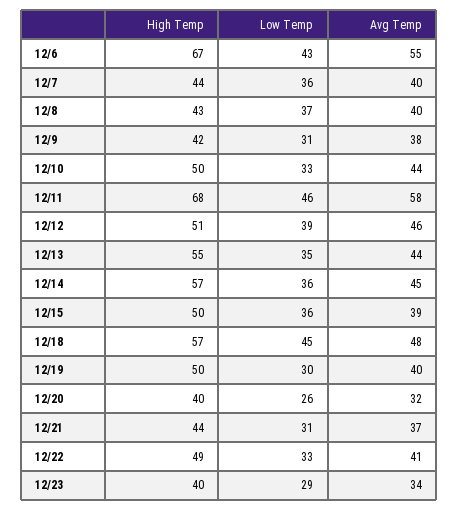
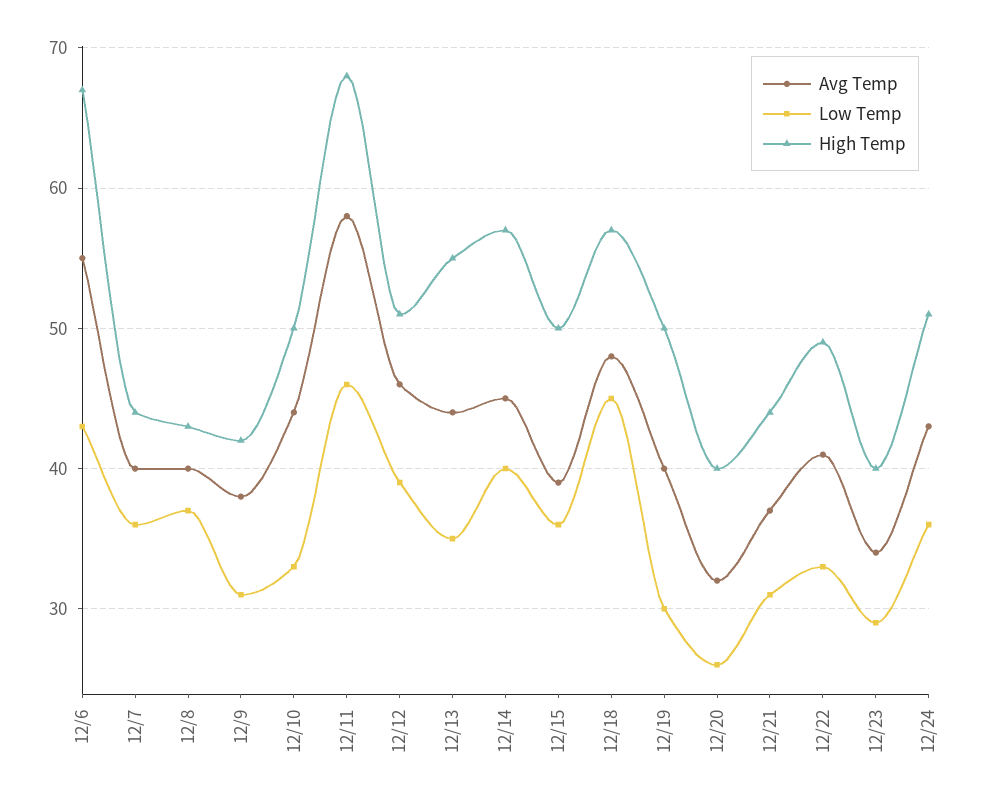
Low Temp, 12/14: 36 -> 40
Avg Temp, 12/24: none -> 43
Low Temp, 12/24: none -> 36
High Temp, 12/24: none -> 51

